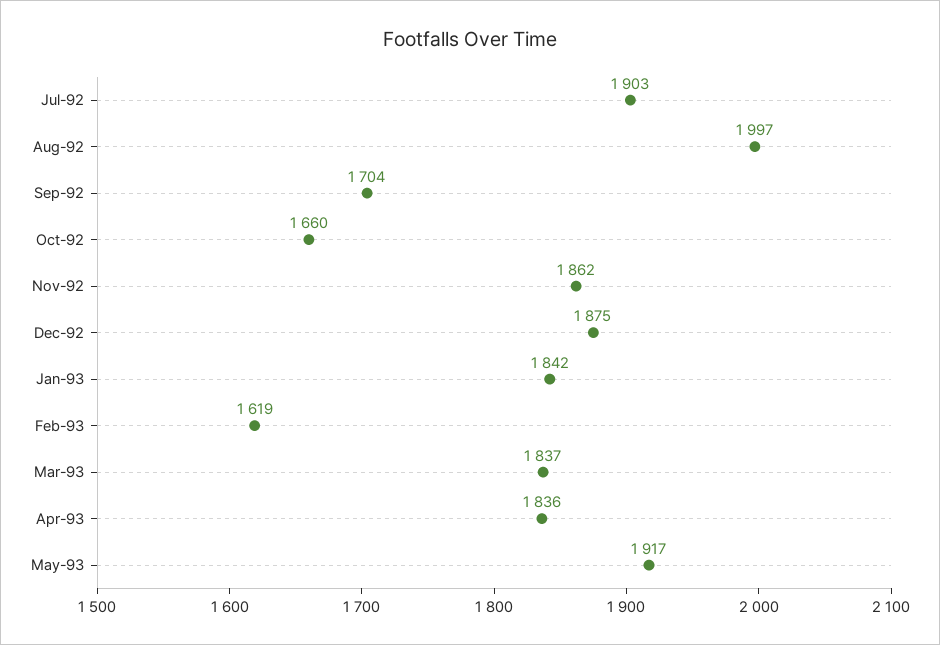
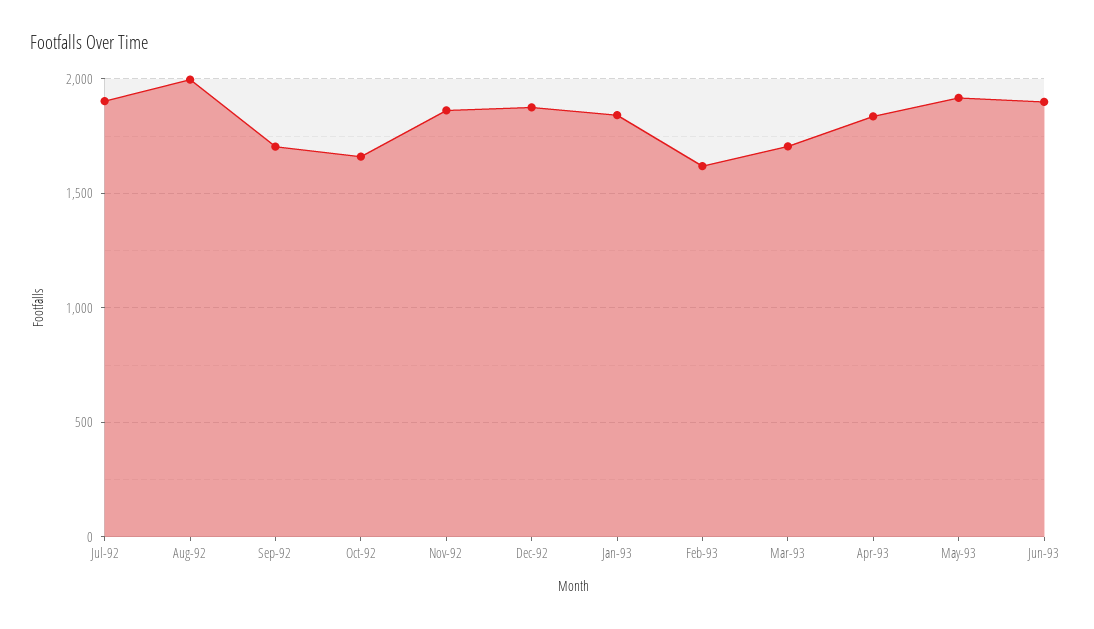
Mar-93: 1837 -> 1700
Jun-93: none -> 1900

